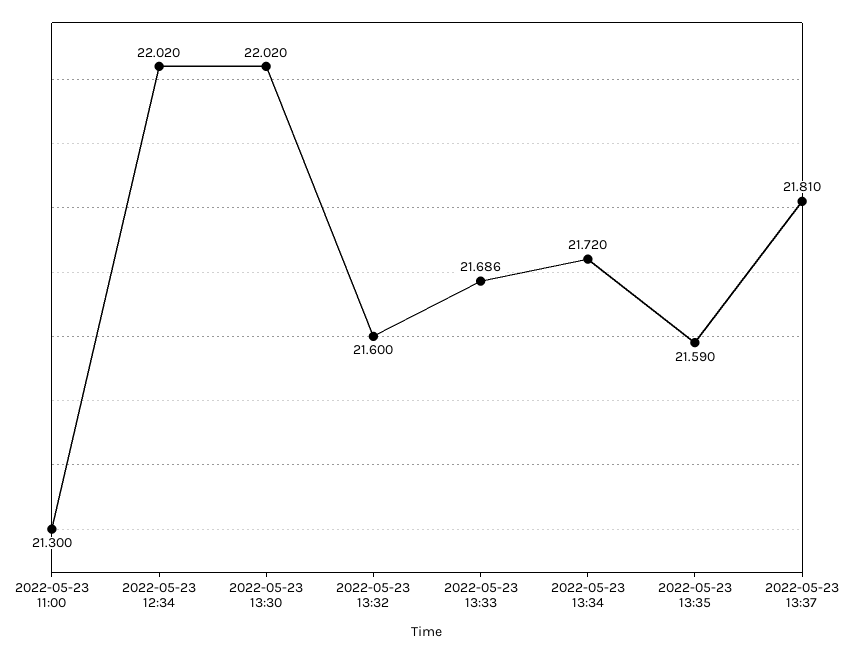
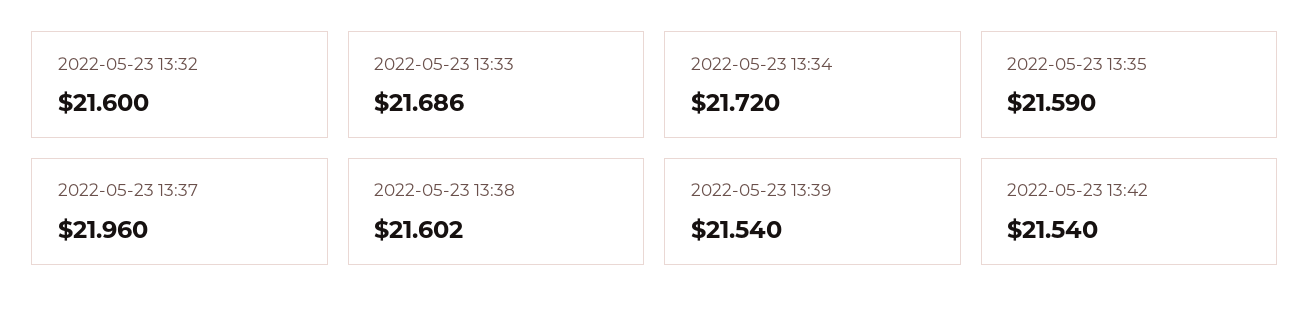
2022-05-23 11:00: 21.3 -> none
2022-05-23 12:34: 22.02 -> none
2022-05-23 13:30: 22.02 -> none
2022-05-23 13:37: 21.81 -> 21.96
2022-05-23 13:38: none -> 21.602
2022-05-23 13:39: none -> 21.54
2022-05-23 13:42: none -> 21.54

